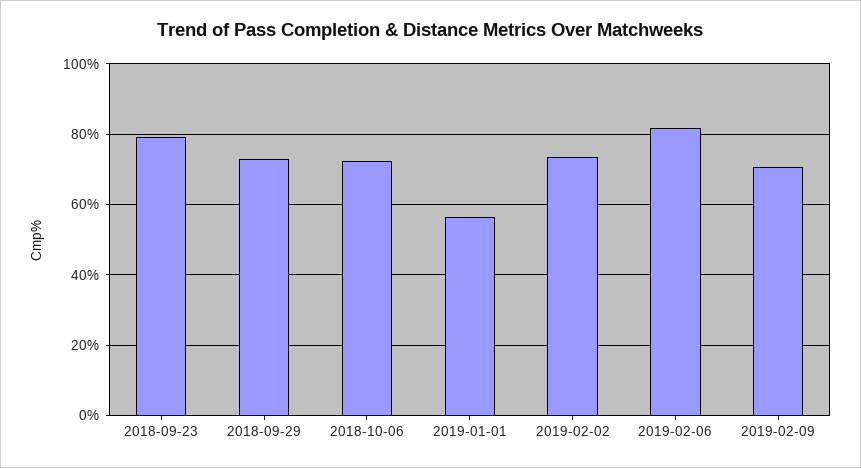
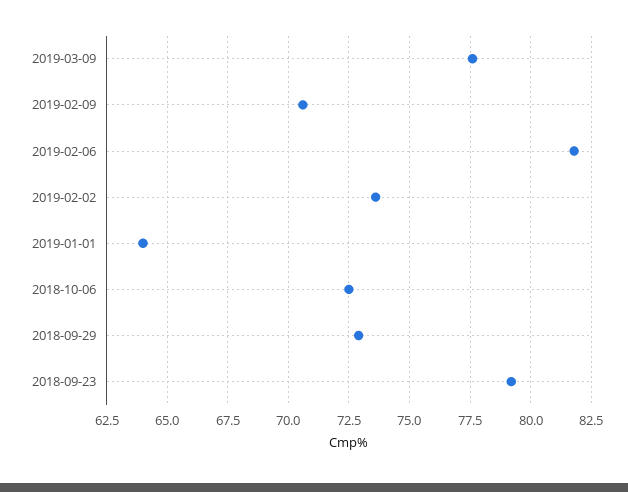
2019-01-01: 56 -> 64
2019-03-09: none -> 77.5

